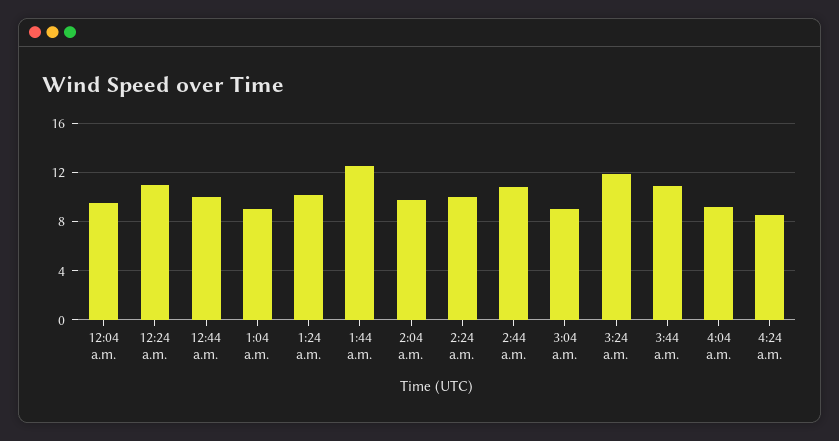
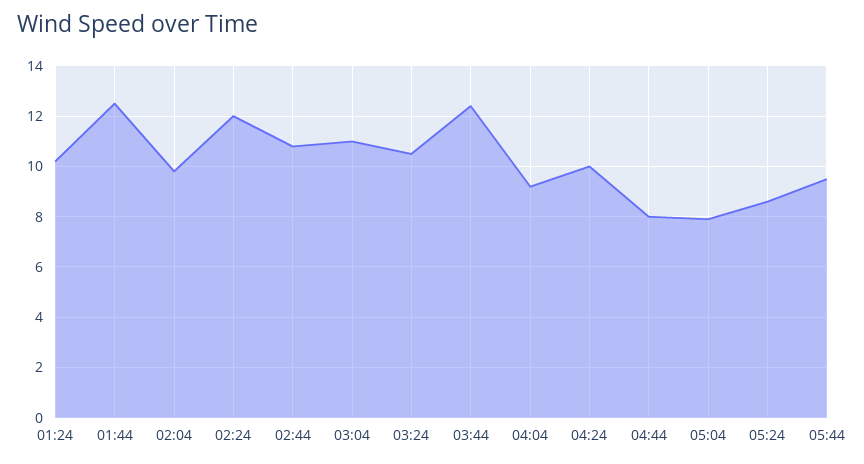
12:04 a.m.: 9.5 -> none
12:24 a.m.: 11 -> none
12:44 a.m.: 10 -> none
1:04 a.m.: 9 -> none
2:24 a.m.: 10 -> 12
3:04 a.m.: 9 -> 11
3:24 a.m.: 12 -> 10.5
3:44 a.m.: 11 -> 12.5
4:24 a.m.: 8.5 -> 10
04:44: none -> 8
05:04: none -> 8
05:24: none -> 8.5
05:44: none -> 9.5

